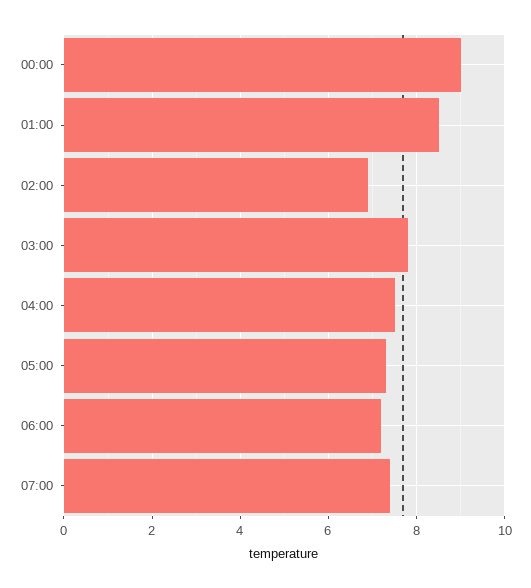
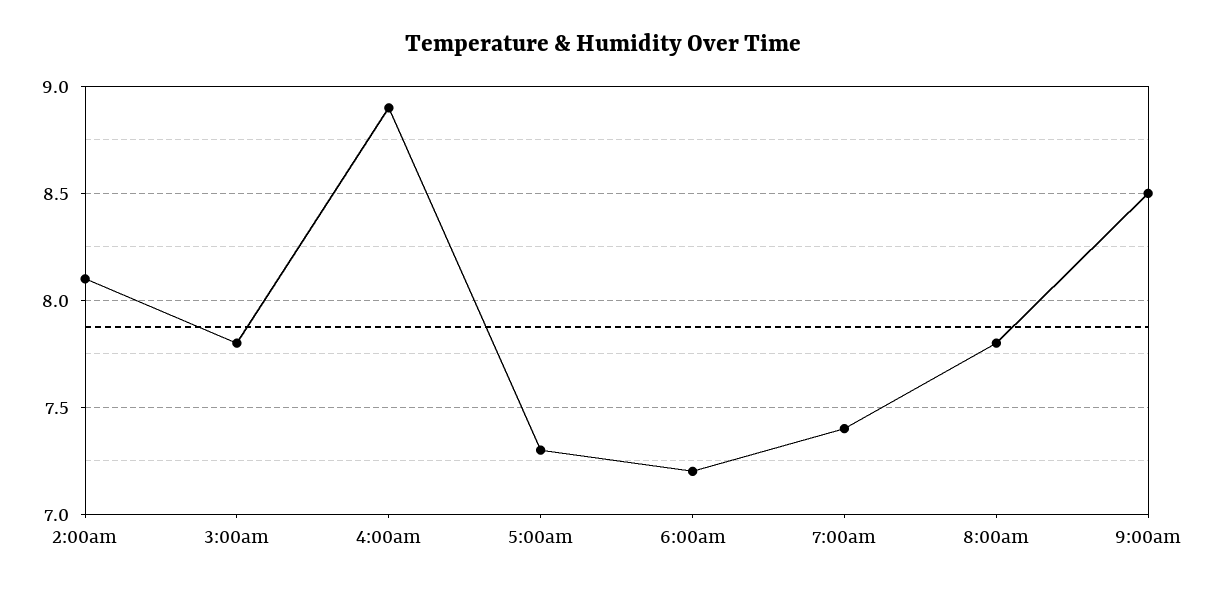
00:00: 9 -> none
01:00: 8.5 -> none
02:00: 7 -> 8.1
04:00: 7.5 -> 8.9
8:00am: none -> 7.8
9:00am: none -> 8.5

